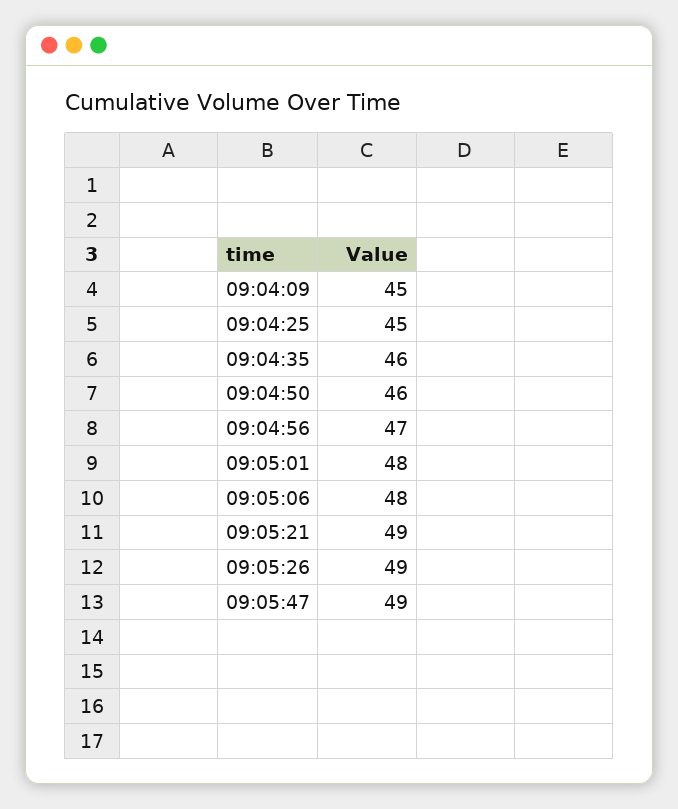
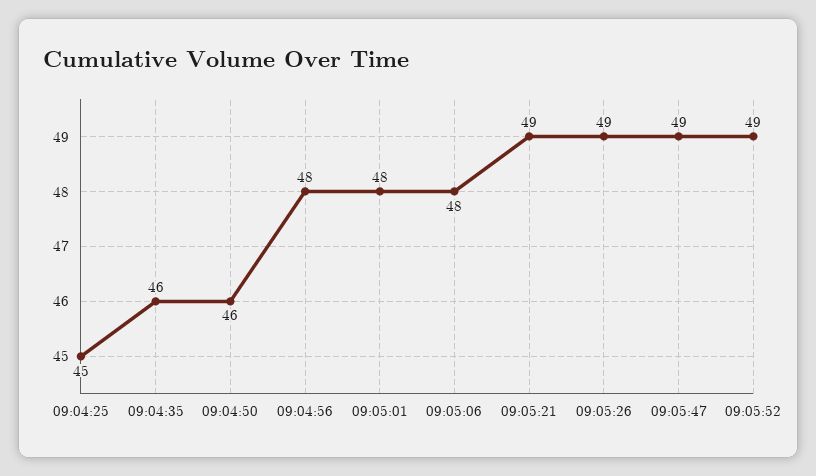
09:04:09: 45 -> none
09:04:56: 47 -> 48
09:05:52: none -> 49

